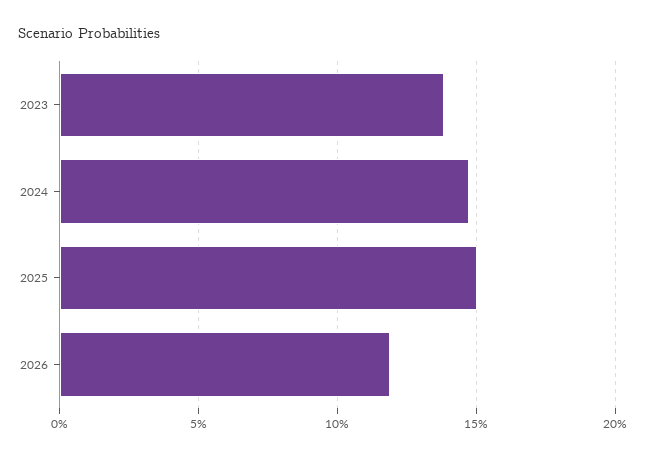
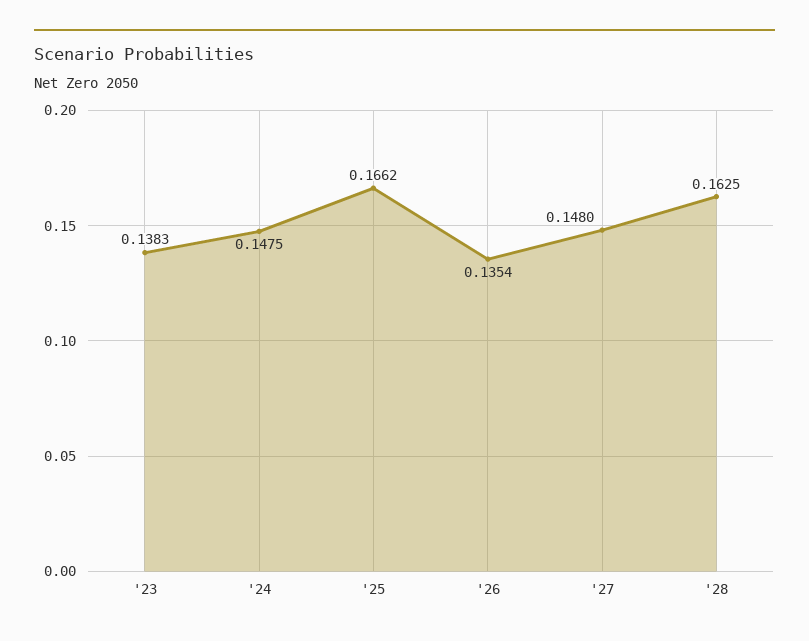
2025: 0.15 -> 0.1662
2026: 0.12 -> 0.1354
'27: none -> 0.148
'28: none -> 0.1625

